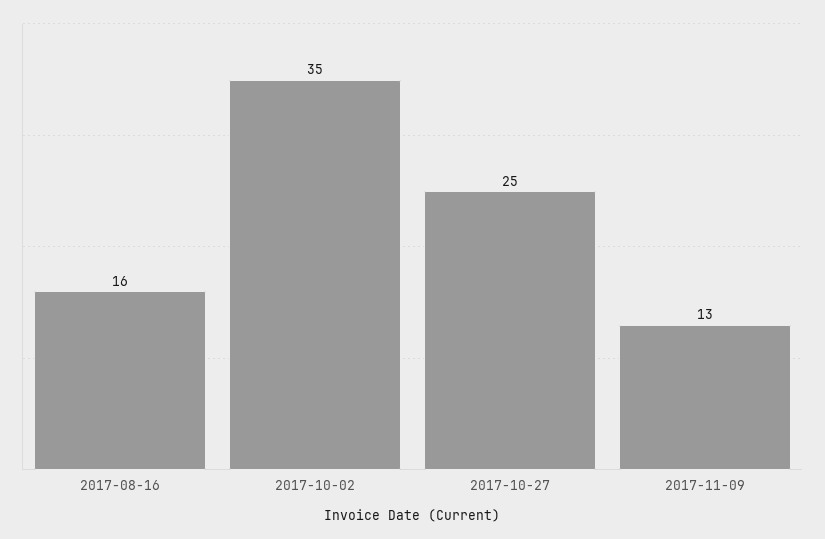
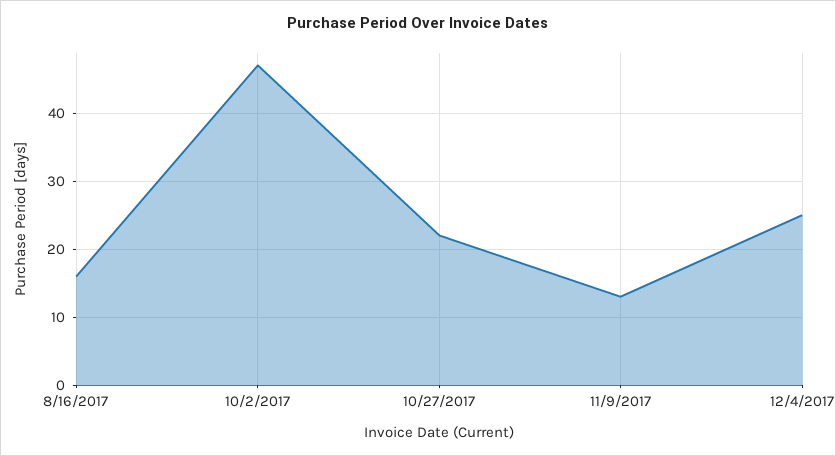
2017-10-02: 35 -> 47
2017-10-27: 25 -> 22
12/4/2017: none -> 25

